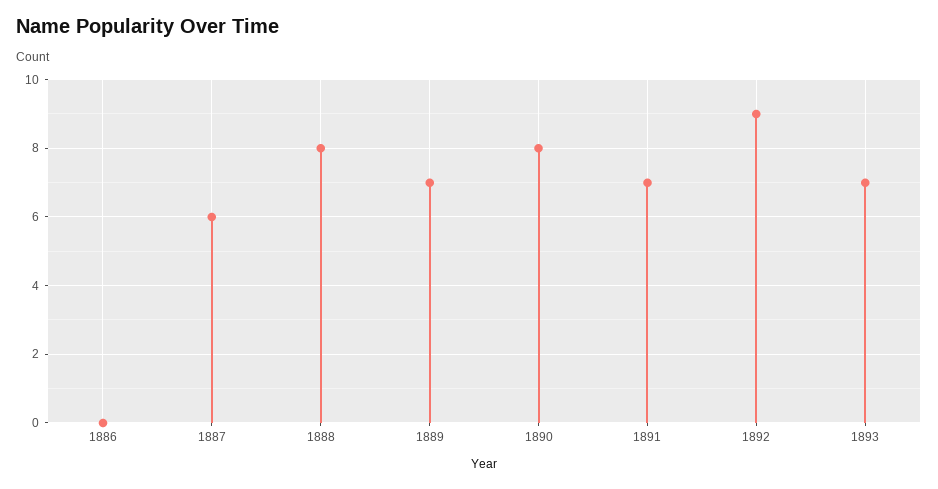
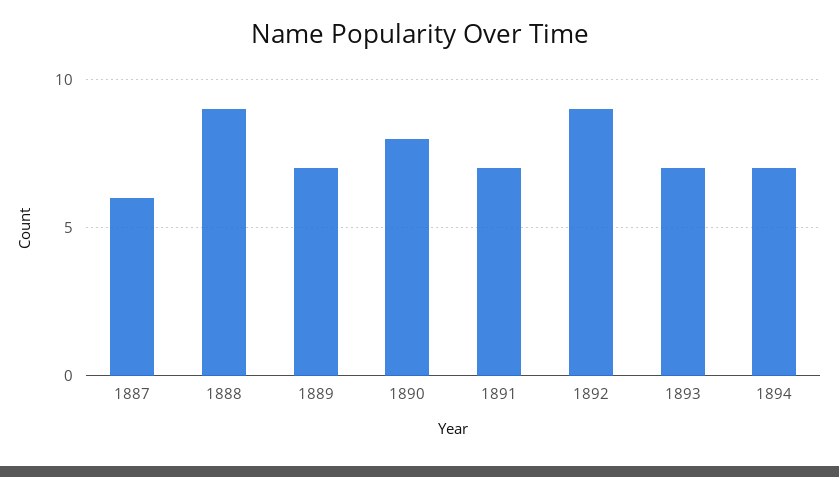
1886: 0 -> none
1888: 8 -> 9
1894: none -> 7

